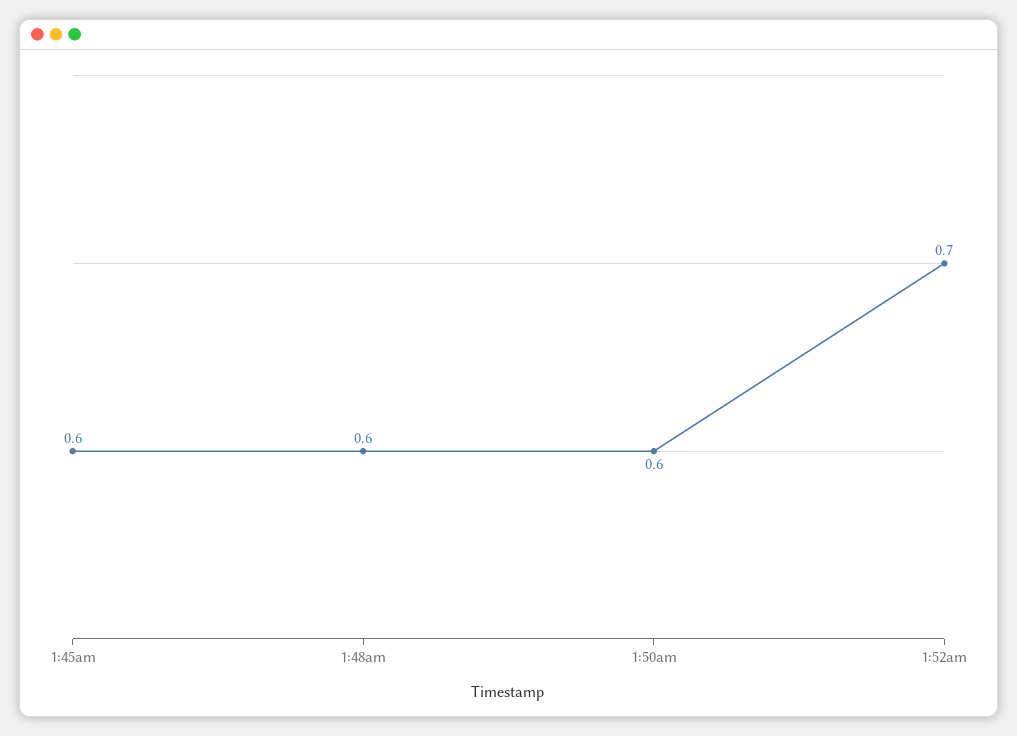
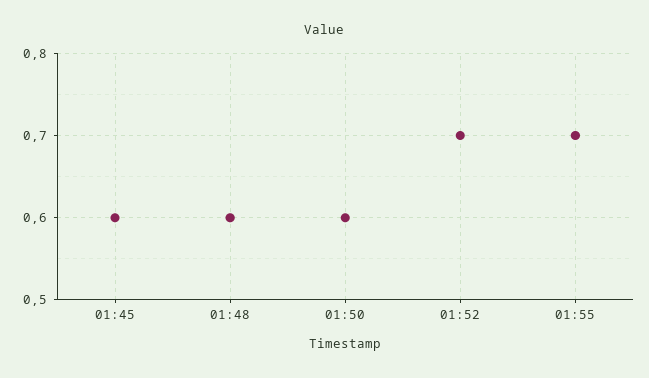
01:55: none -> 0.7

